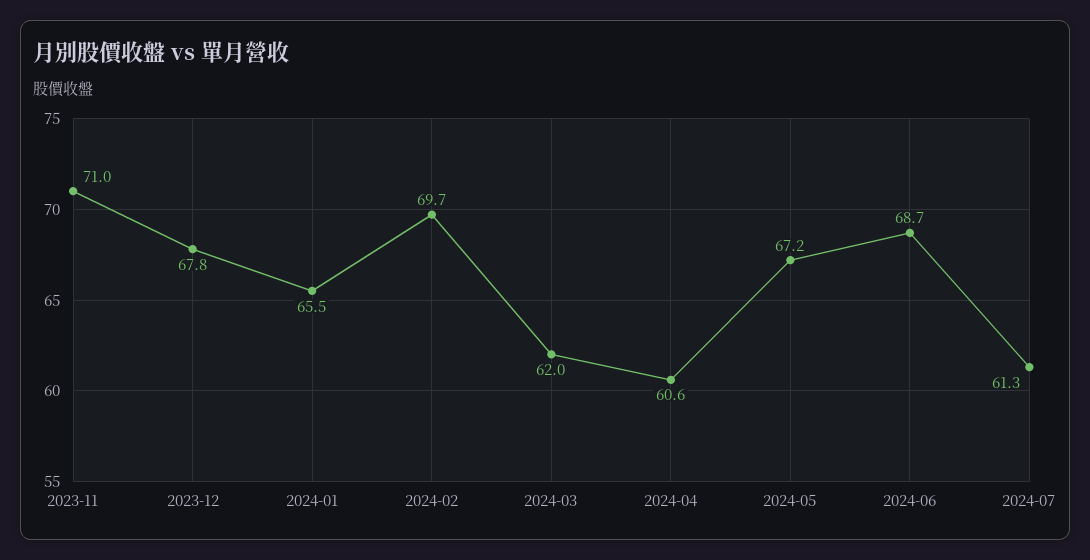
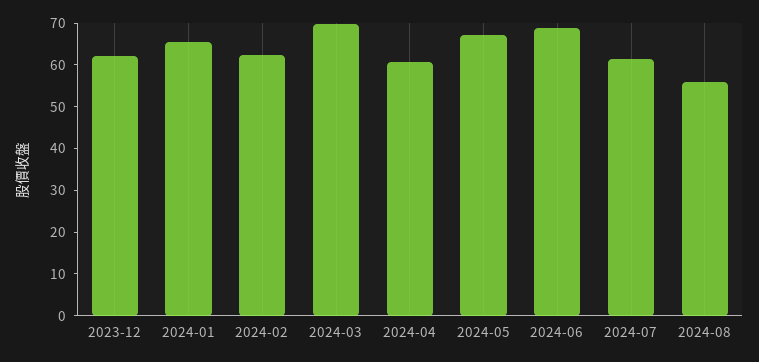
2023-11: 71 -> none
2023-12: 67.8 -> 62
2024-02: 69.7 -> 62
2024-03: 62 -> 70
2024-08: none -> 56

